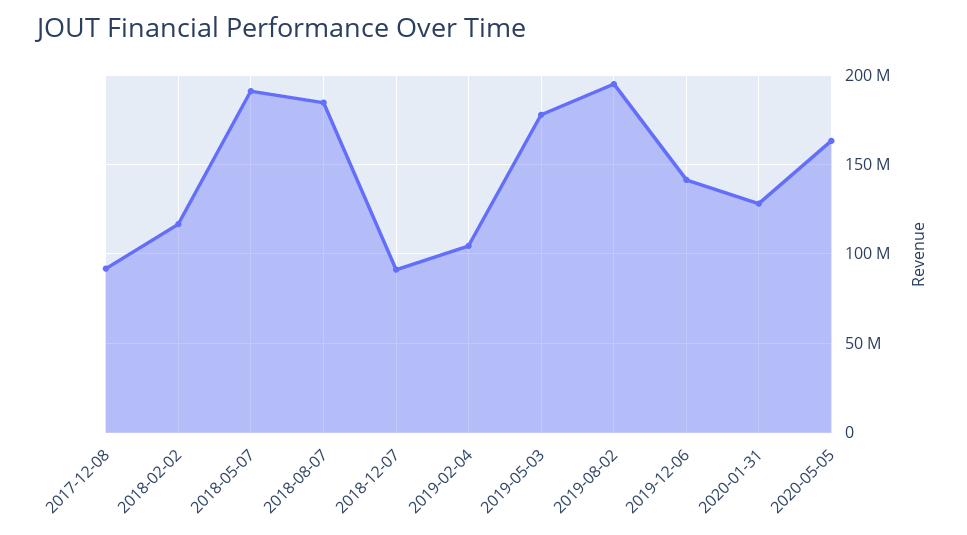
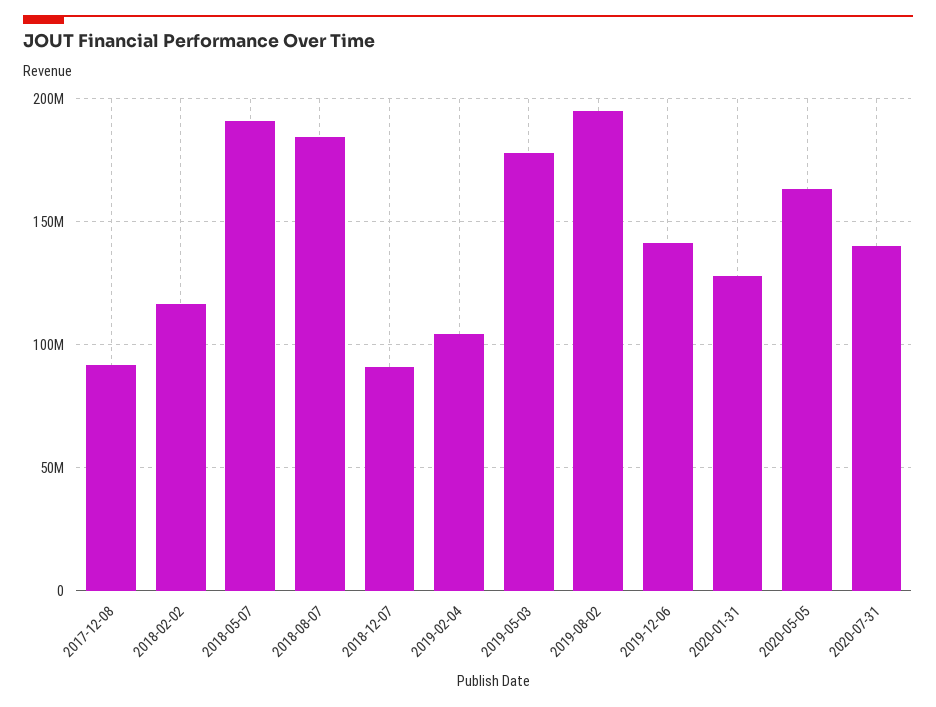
2020-07-31: none -> 140000000

